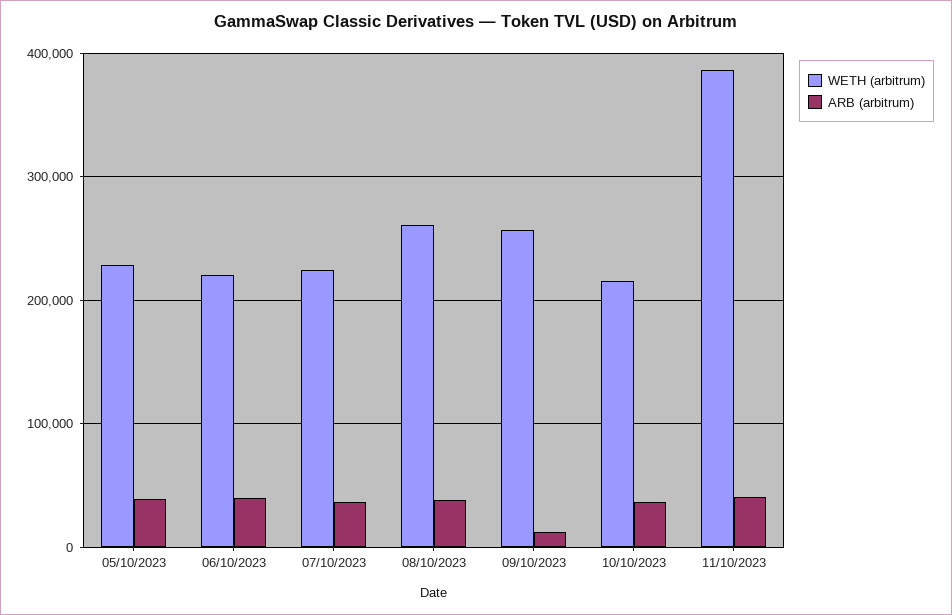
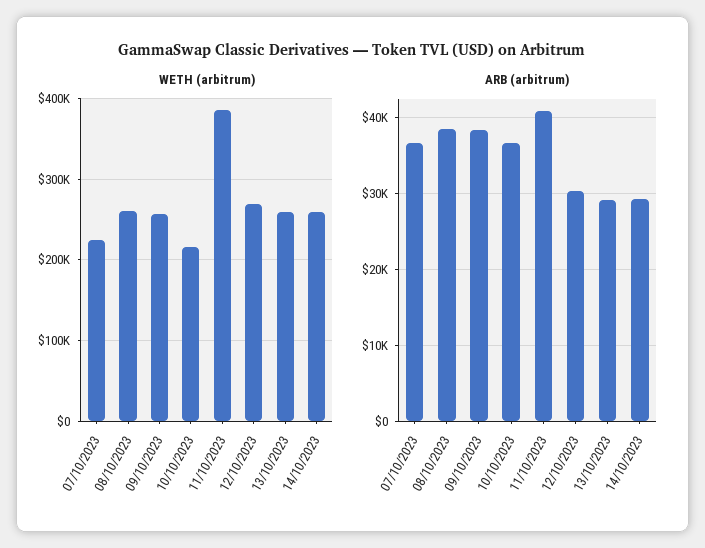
WETH (arbitrum), 05/10/2023: 230000 -> none
ARB (arbitrum), 05/10/2023: 40000 -> none
WETH (arbitrum), 06/10/2023: 220000 -> none
ARB (arbitrum), 06/10/2023: 40000 -> none
ARB (arbitrum), 09/10/2023: 10000 -> 38000
WETH (arbitrum), 12/10/2023: none -> 270000
WETH (arbitrum), 13/10/2023: none -> 260000
WETH (arbitrum), 14/10/2023: none -> 260000
ARB (arbitrum), 12/10/2023: none -> 30000
ARB (arbitrum), 13/10/2023: none -> 29000
ARB (arbitrum), 14/10/2023: none -> 29000

